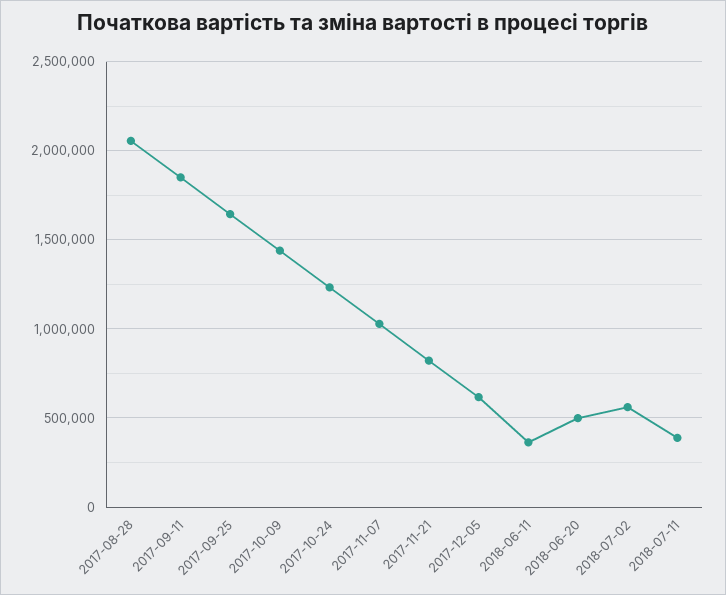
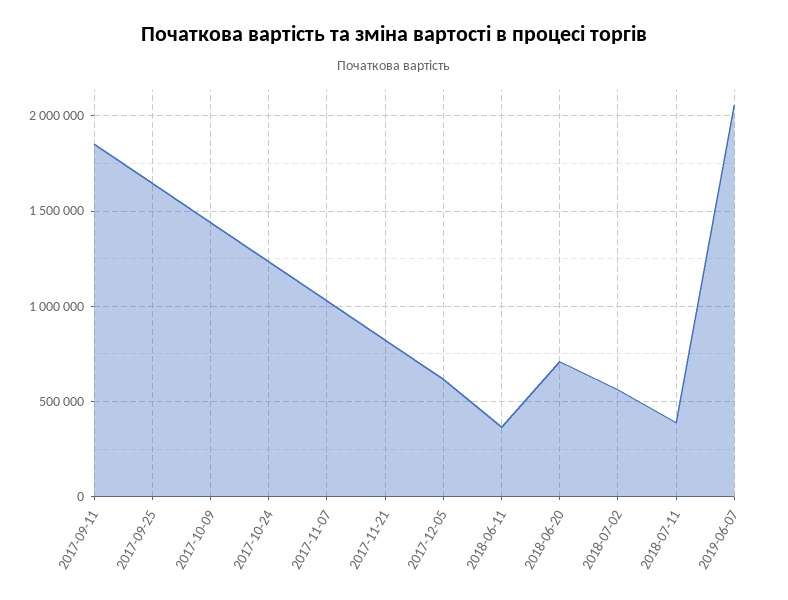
2017-08-28: 2050000 -> none
2018-06-20: 500000 -> 700000
2019-06-07: none -> 2050000

